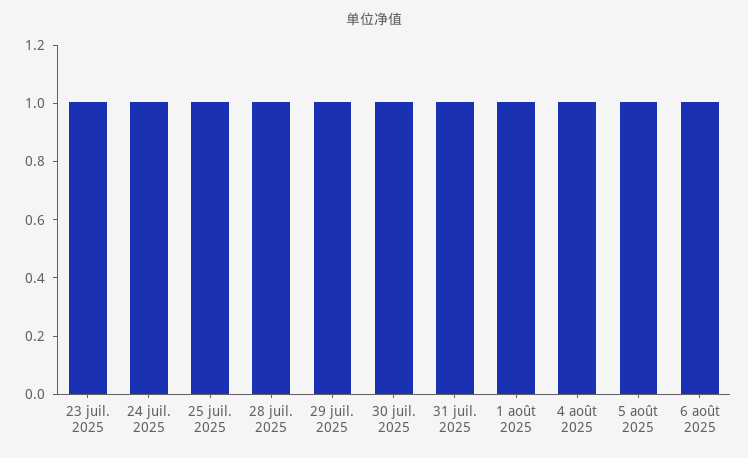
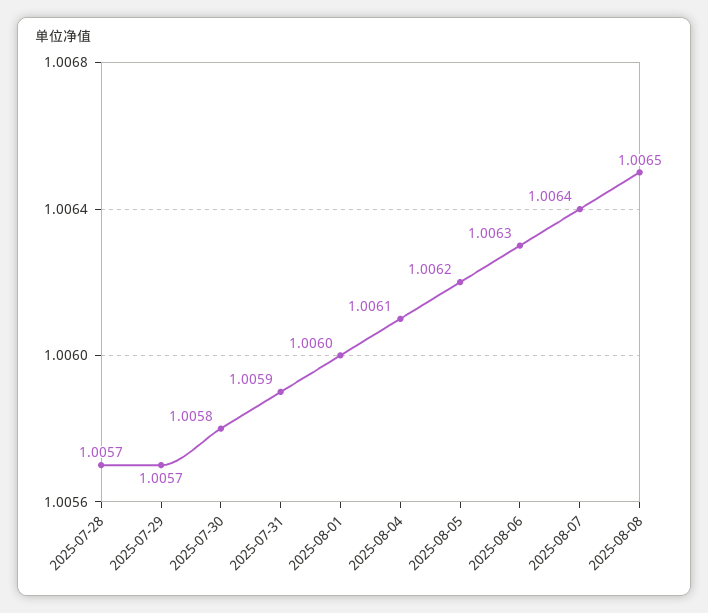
23 juil. 2025: 1 -> none
24 juil. 2025: 1 -> none
25 juil. 2025: 1 -> none
2025-08-07: none -> 1.0064
2025-08-08: none -> 1.0065

